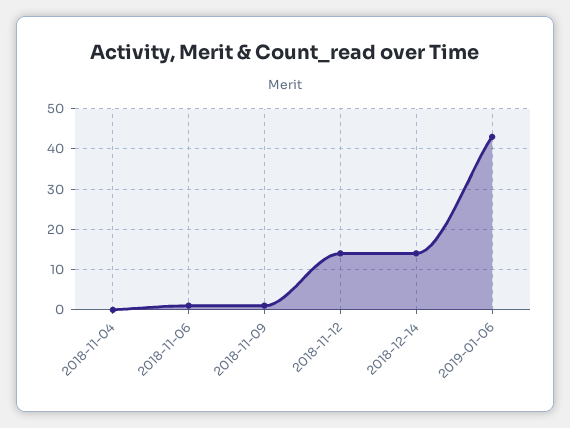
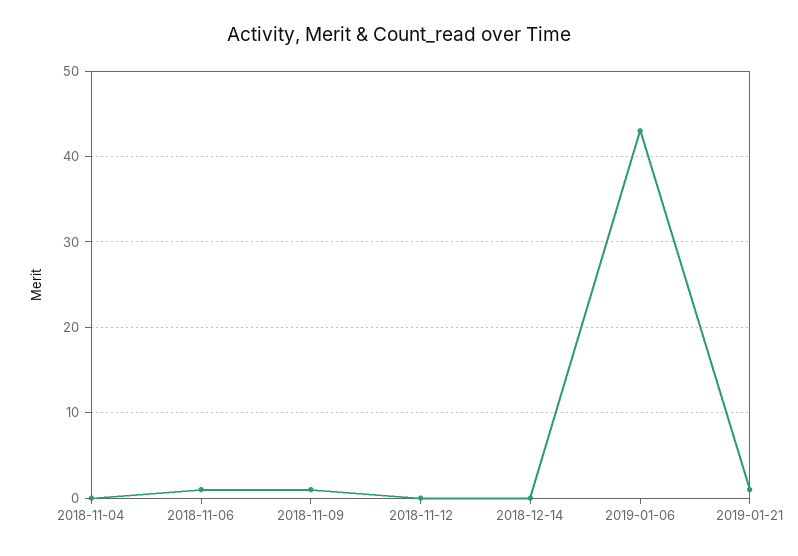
2018-11-12: 15 -> 0
2018-12-14: 15 -> 0
2019-01-21: none -> 1

